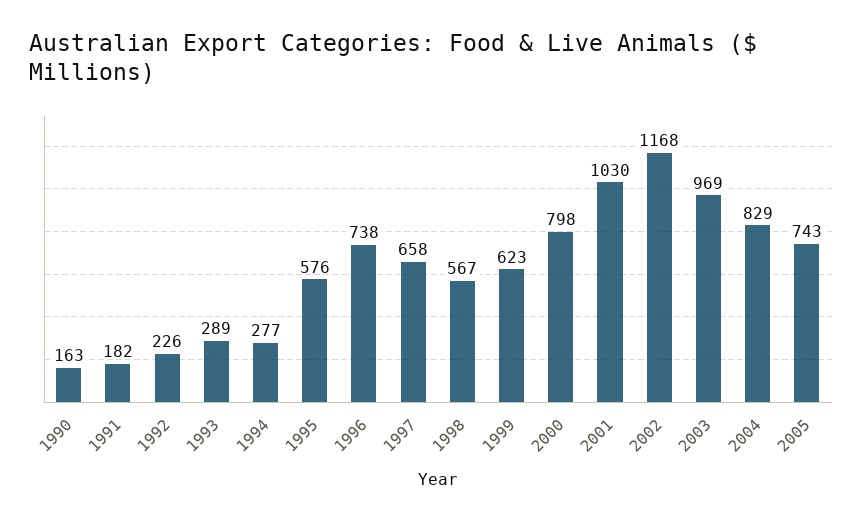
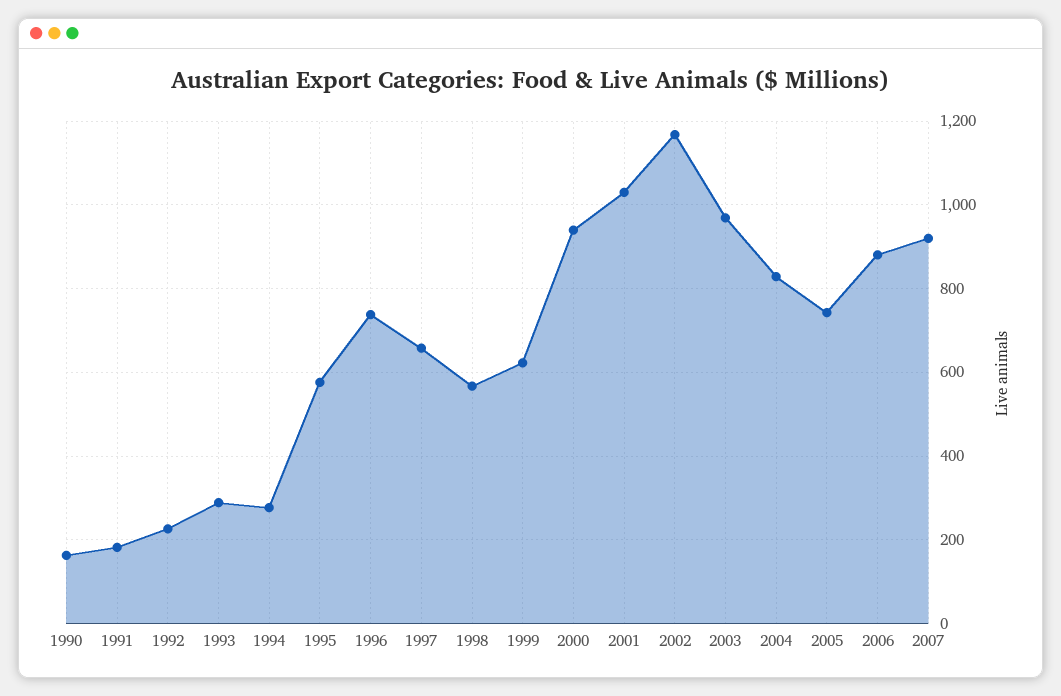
2000: 798 -> 940
2006: none -> 880
2007: none -> 920

